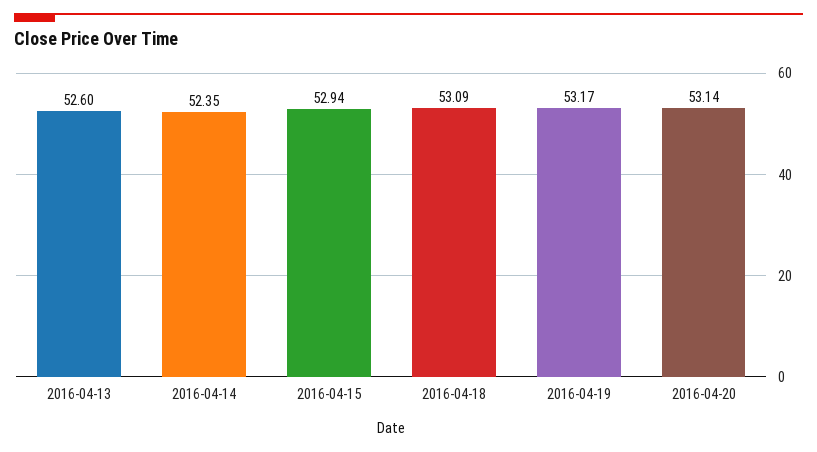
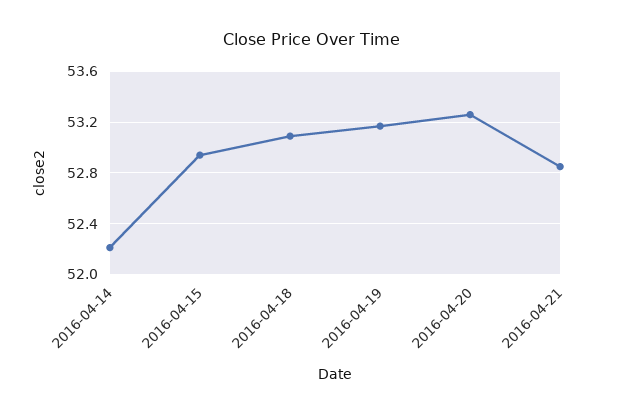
2016-04-13: 52.6 -> none
2016-04-14: 52.35 -> 52.2
2016-04-20: 53.14 -> 53.25
2016-04-21: none -> 52.85

